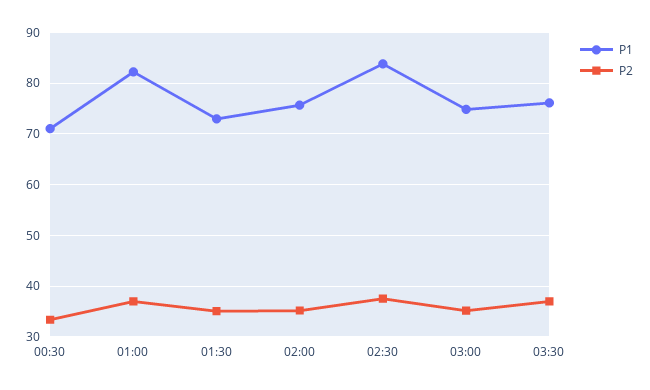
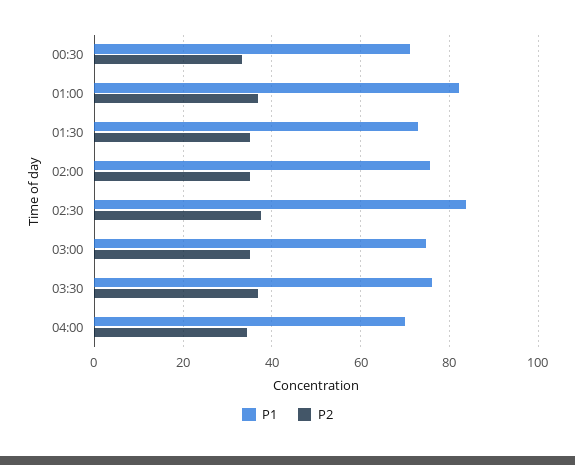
P1, 04:00: none -> 70
P2, 04:00: none -> 34

